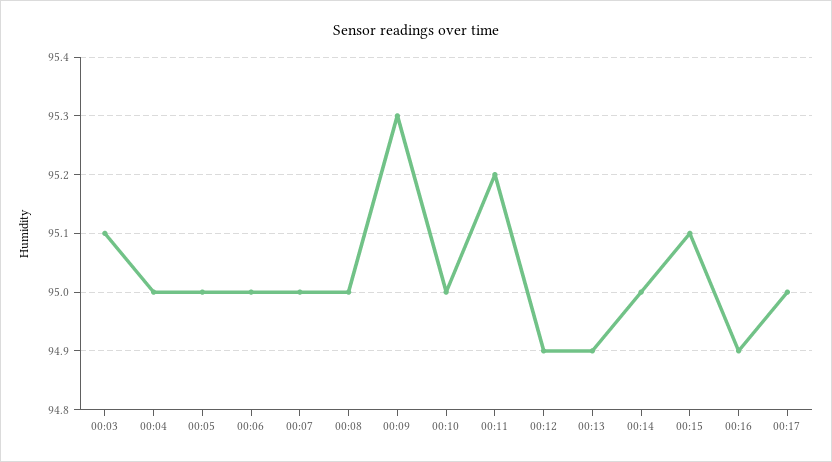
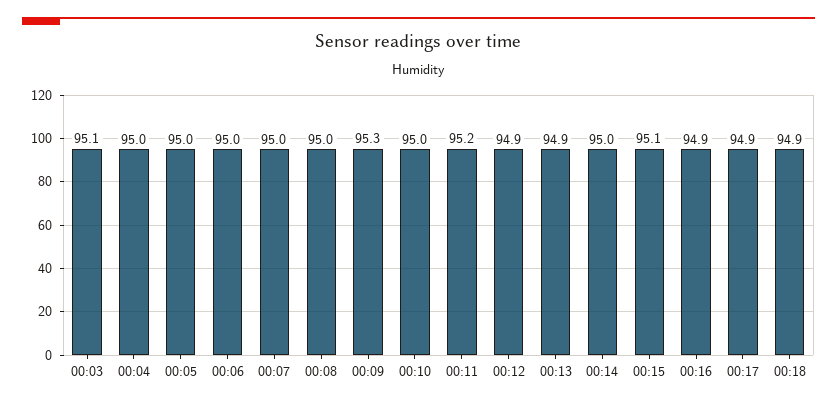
00:17: 95 -> 94.9
00:18: none -> 94.9

